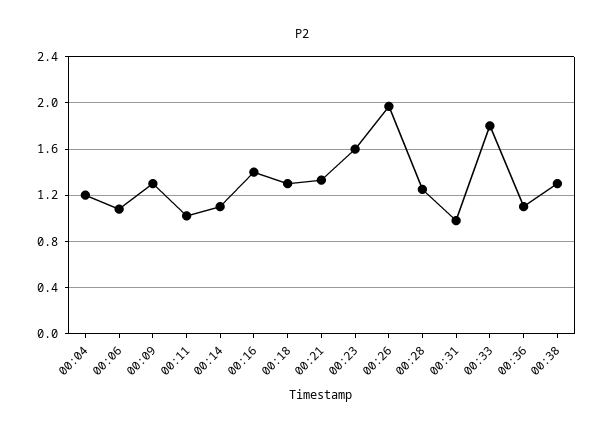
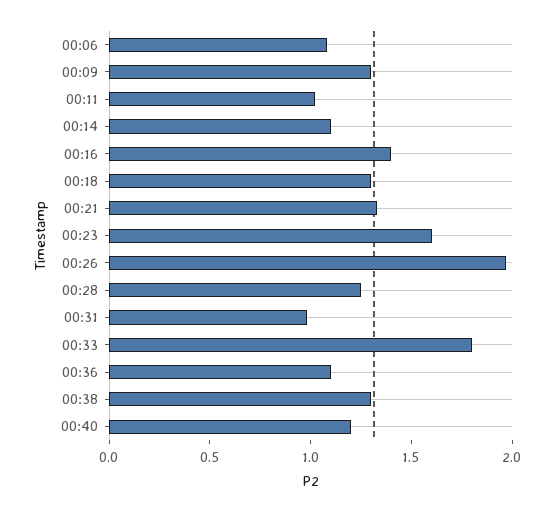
00:04: 1.2 -> none
00:40: none -> 1.2

